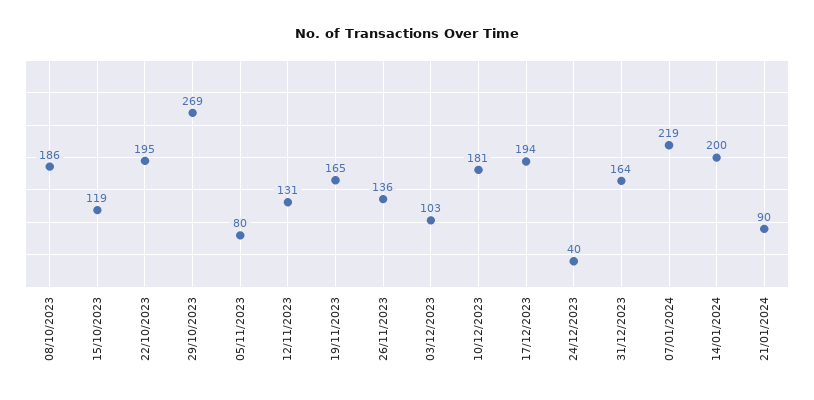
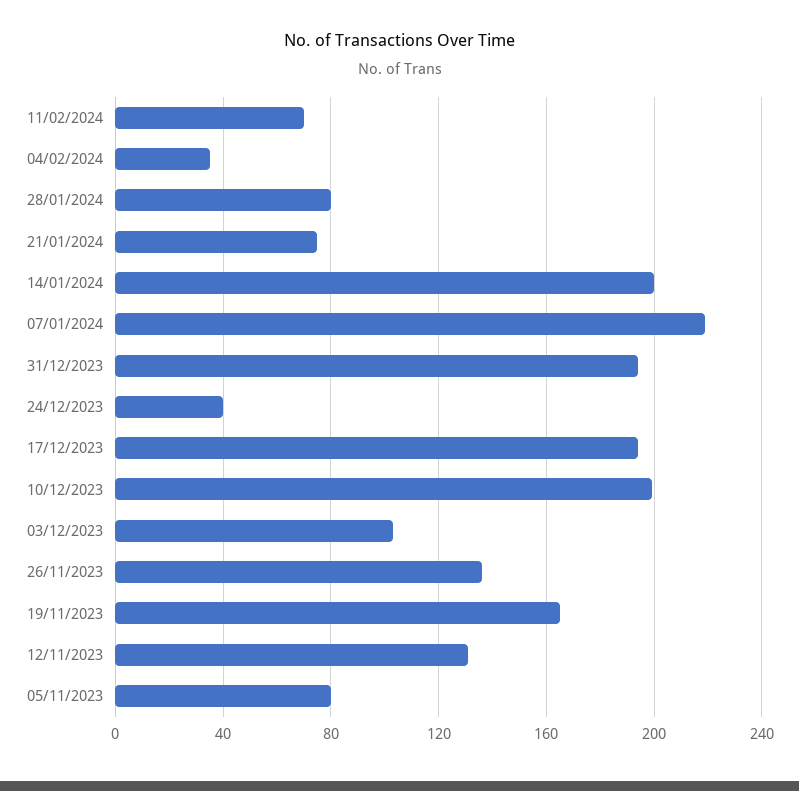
08/10/2023: 186 -> none
15/10/2023: 119 -> none
22/10/2023: 195 -> none
29/10/2023: 269 -> none
10/12/2023: 181 -> 200
31/12/2023: 164 -> 195
21/01/2024: 90 -> 75
11/02/2024: none -> 70
04/02/2024: none -> 35
28/01/2024: none -> 80

